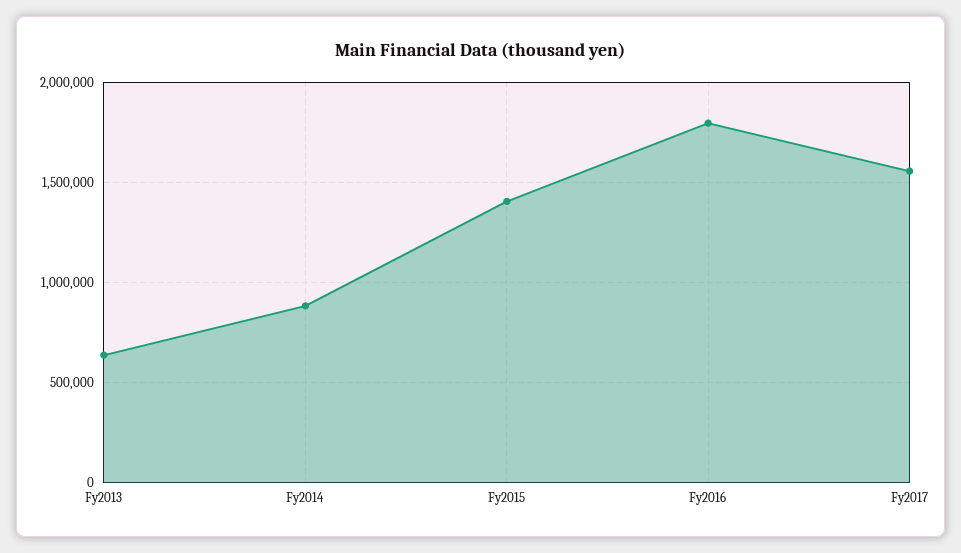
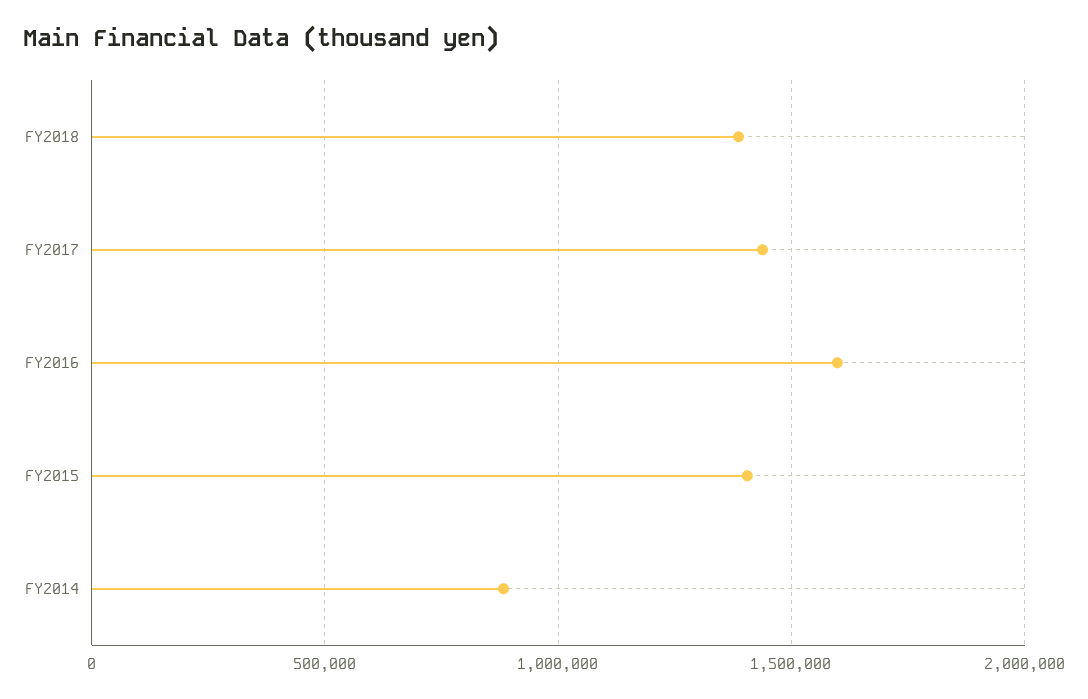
Fy2013: 650000 -> none
Fy2016: 1800000 -> 1600000
Fy2017: 1550000 -> 1450000
FY2018: none -> 1400000

